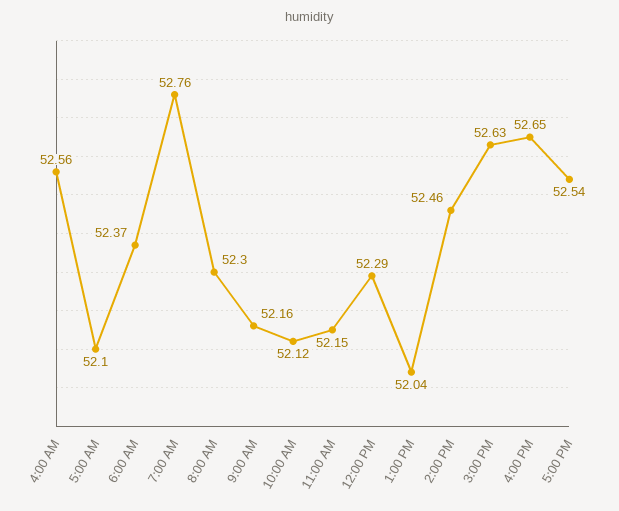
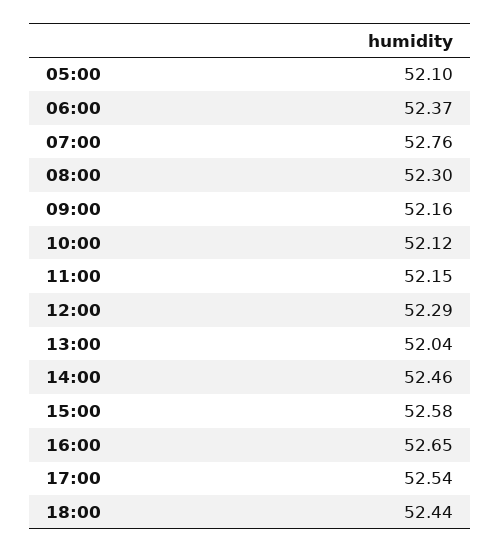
4:00 AM: 52.56 -> none
3:00 PM: 52.63 -> 52.58
18:00: none -> 52.44

